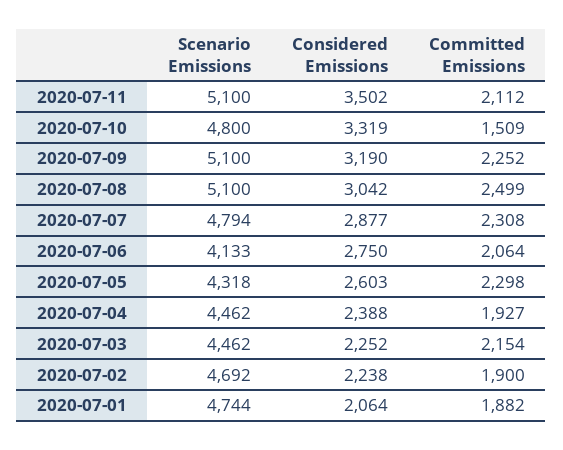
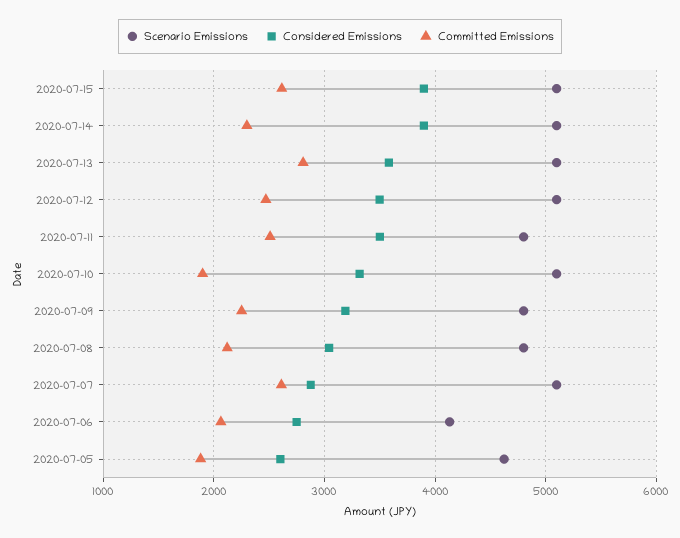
Scenario Emissions, 2020-07-11: 5100 -> 4800
Committed Emissions, 2020-07-11: 2112 -> 2500
Scenario Emissions, 2020-07-10: 4800 -> 5100
Committed Emissions, 2020-07-10: 1509 -> 1900
Scenario Emissions, 2020-07-09: 5100 -> 4800
Scenario Emissions, 2020-07-08: 5100 -> 4800
Committed Emissions, 2020-07-08: 2499 -> 2100
Scenario Emissions, 2020-07-07: 4794 -> 5100
Committed Emissions, 2020-07-07: 2308 -> 2600
Scenario Emissions, 2020-07-05: 4318 -> 4600
Committed Emissions, 2020-07-05: 2298 -> 1900
Scenario Emissions, 2020-07-04: 4462 -> none
Considered Emissions, 2020-07-04: 2388 -> none
Committed Emissions, 2020-07-04: 1927 -> none
Scenario Emissions, 2020-07-03: 4462 -> none
Considered Emissions, 2020-07-03: 2252 -> none
Committed Emissions, 2020-07-03: 2154 -> none
Scenario Emissions, 2020-07-02: 4692 -> none
Considered Emissions, 2020-07-02: 2238 -> none
Committed Emissions, 2020-07-02: 1900 -> none
Scenario Emissions, 2020-07-01: 4744 -> none
Considered Emissions, 2020-07-01: 2064 -> none
Committed Emissions, 2020-07-01: 1882 -> none
Scenario Emissions, 2020-07-15: none -> 5100
Considered Emissions, 2020-07-15: none -> 3900
Committed Emissions, 2020-07-15: none -> 2600
Scenario Emissions, 2020-07-14: none -> 5100
Considered Emissions, 2020-07-14: none -> 3900
Committed Emissions, 2020-07-14: none -> 2300
Scenario Emissions, 2020-07-13: none -> 5100
Considered Emissions, 2020-07-13: none -> 3600
Committed Emissions, 2020-07-13: none -> 2800
Scenario Emissions, 2020-07-12: none -> 5100
Considered Emissions, 2020-07-12: none -> 3500
Committed Emissions, 2020-07-12: none -> 2500

